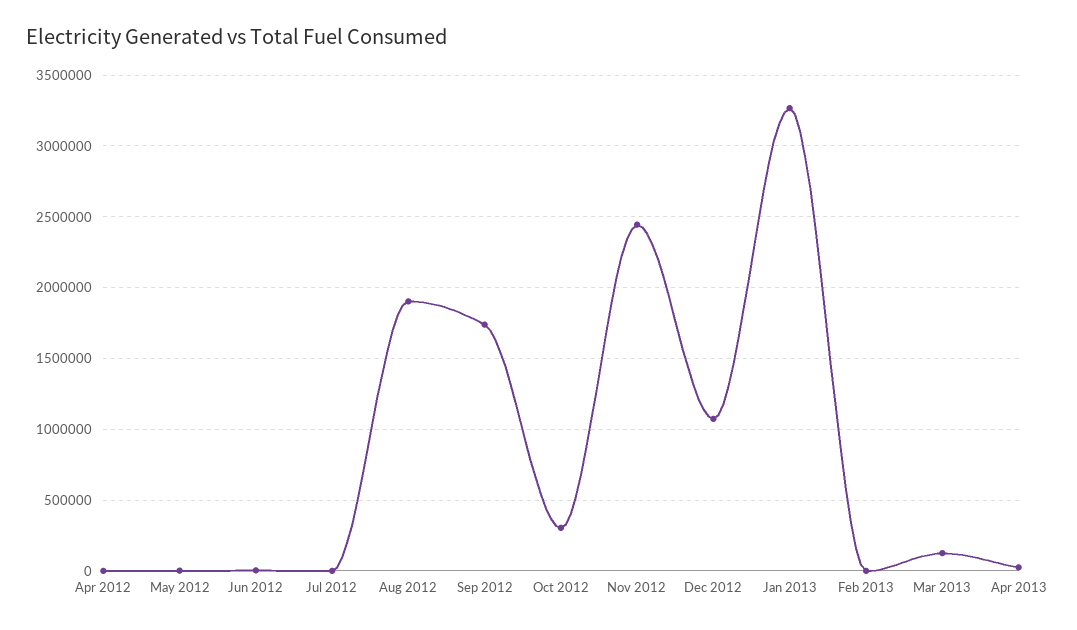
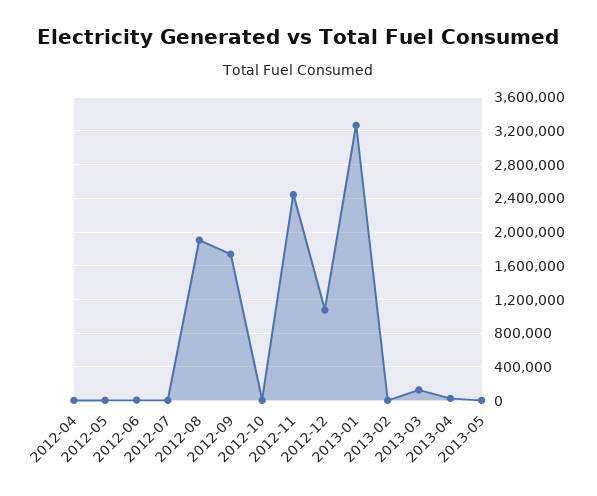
Oct 2012: 300000 -> 0
2013-05: none -> 0

